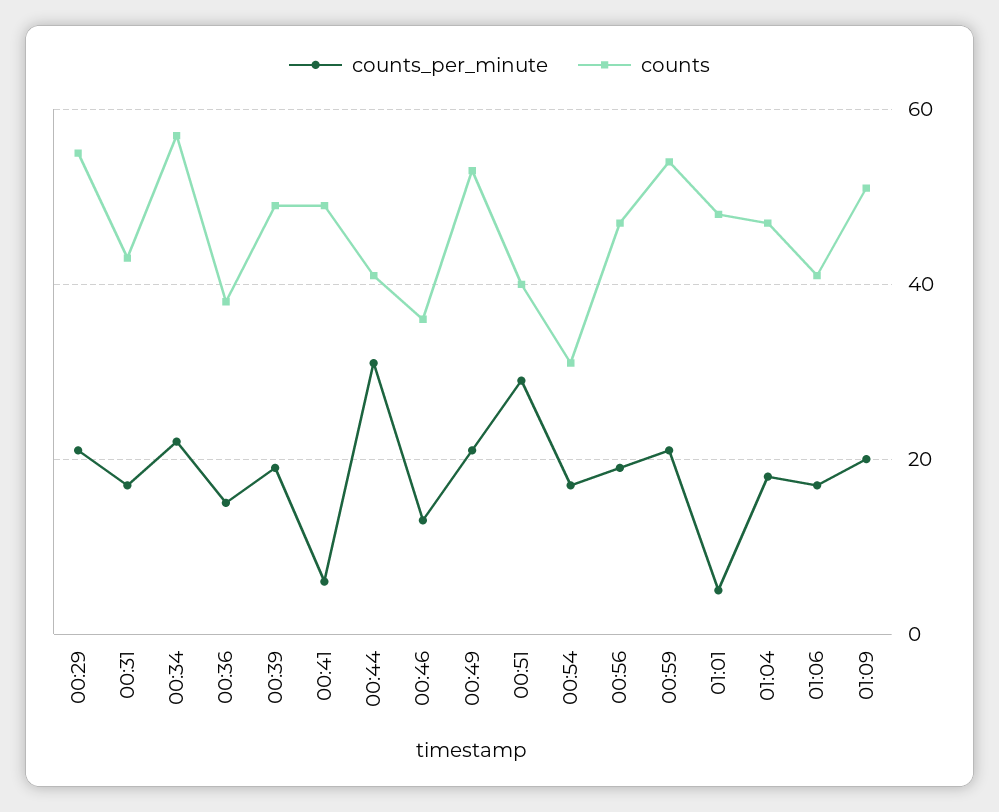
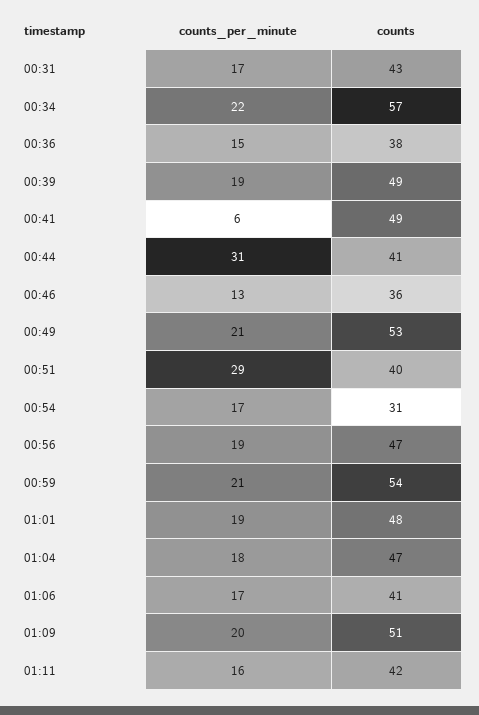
counts_per_minute, 00:29: 20 -> none
counts, 00:29: 55 -> none
counts_per_minute, 01:01: 5 -> 19
counts_per_minute, 01:11: none -> 16
counts, 01:11: none -> 42

